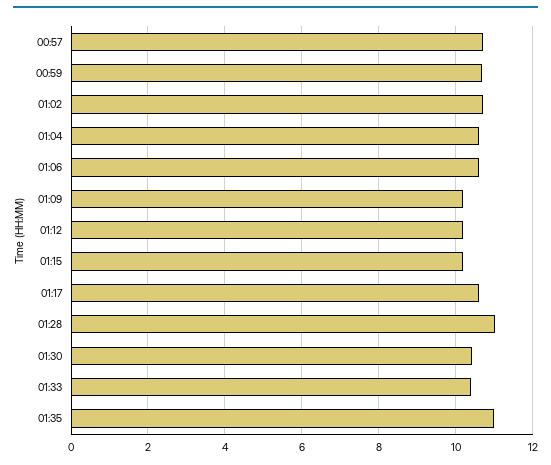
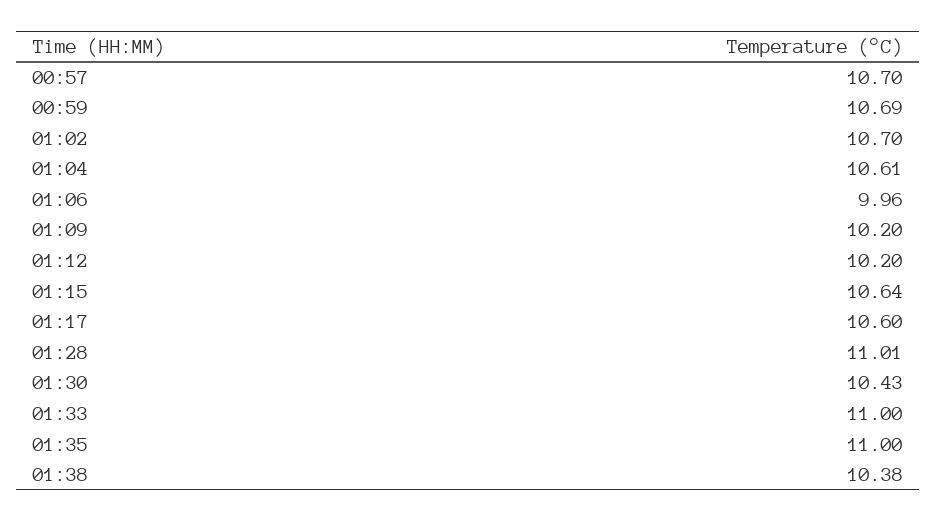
01:06: 10.6 -> 9.96
01:15: 10.2 -> 10.64
01:33: 10.4 -> 11
01:38: none -> 10.38

